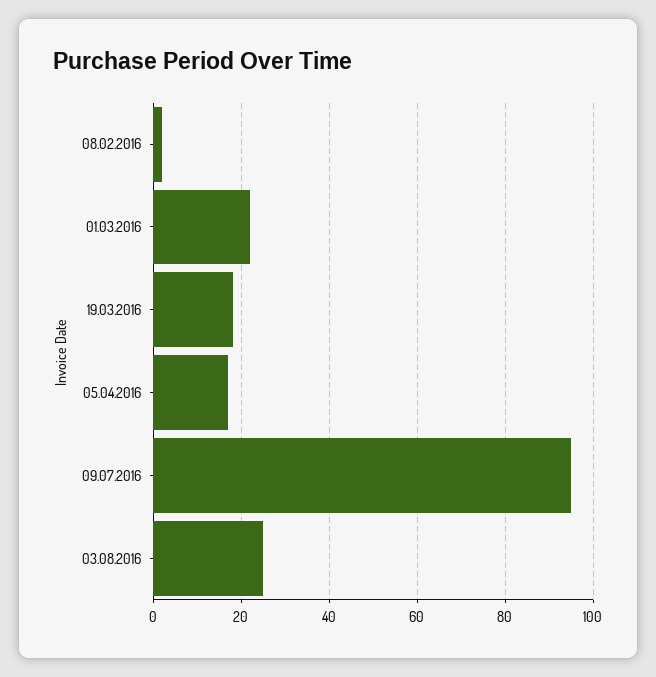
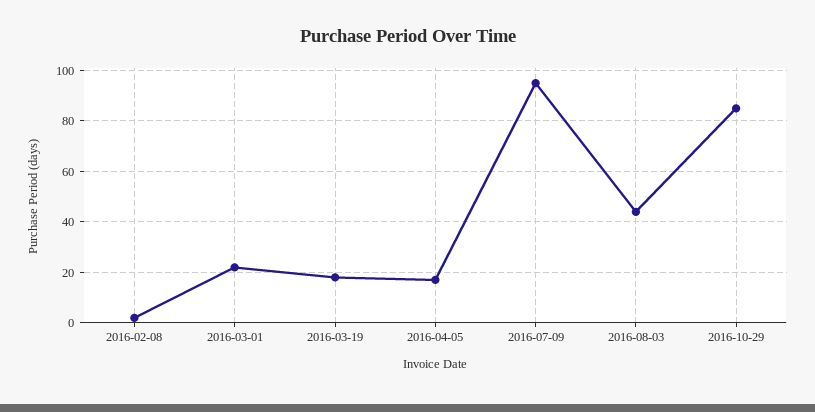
03.08.2016: 25 -> 45
2016-10-29: none -> 85

